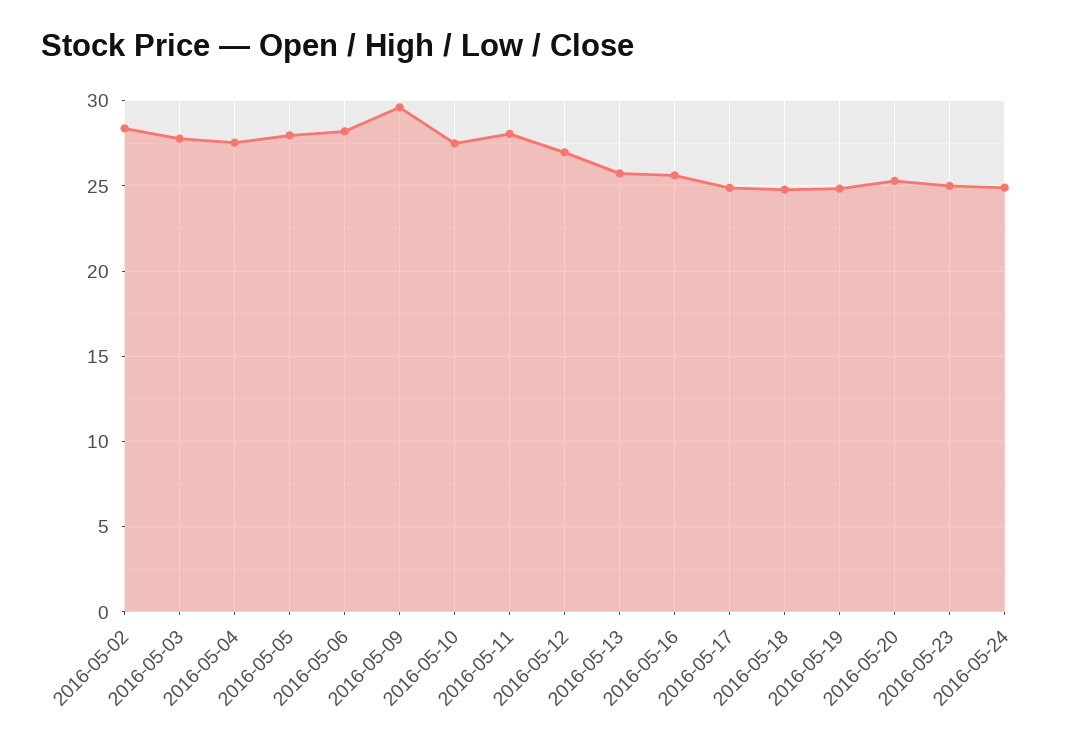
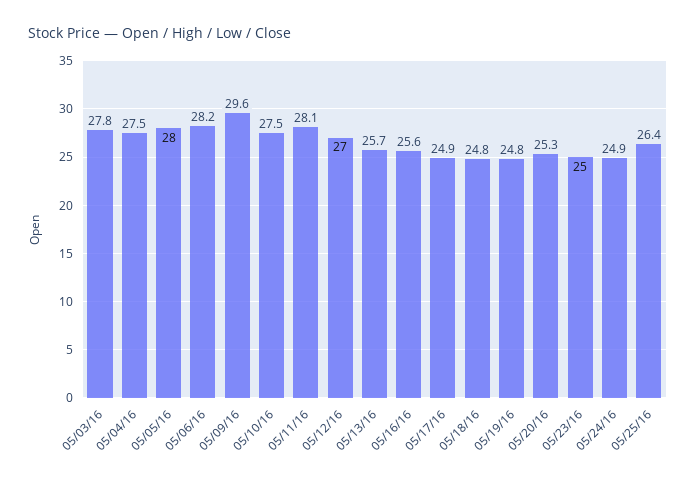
2016-05-02: 28.5 -> none
05/25/16: none -> 26.4

